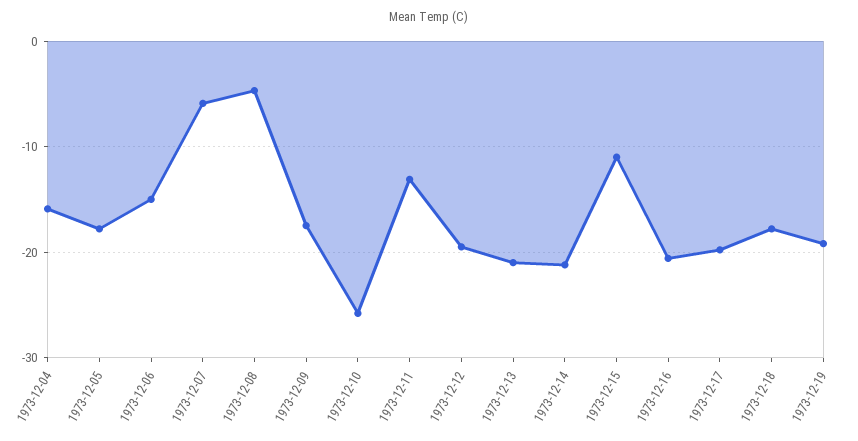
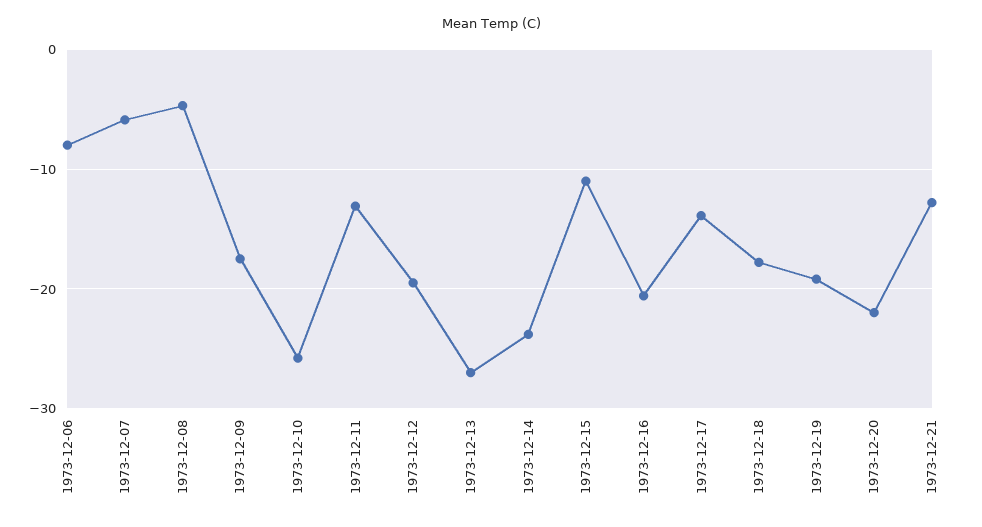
1973-12-04: -16 -> none
1973-12-05: -18 -> none
1973-12-06: -15 -> -8
1973-12-13: -21 -> -27
1973-12-14: -21 -> -24
1973-12-17: -20 -> -14
1973-12-20: none -> -22
1973-12-21: none -> -13

